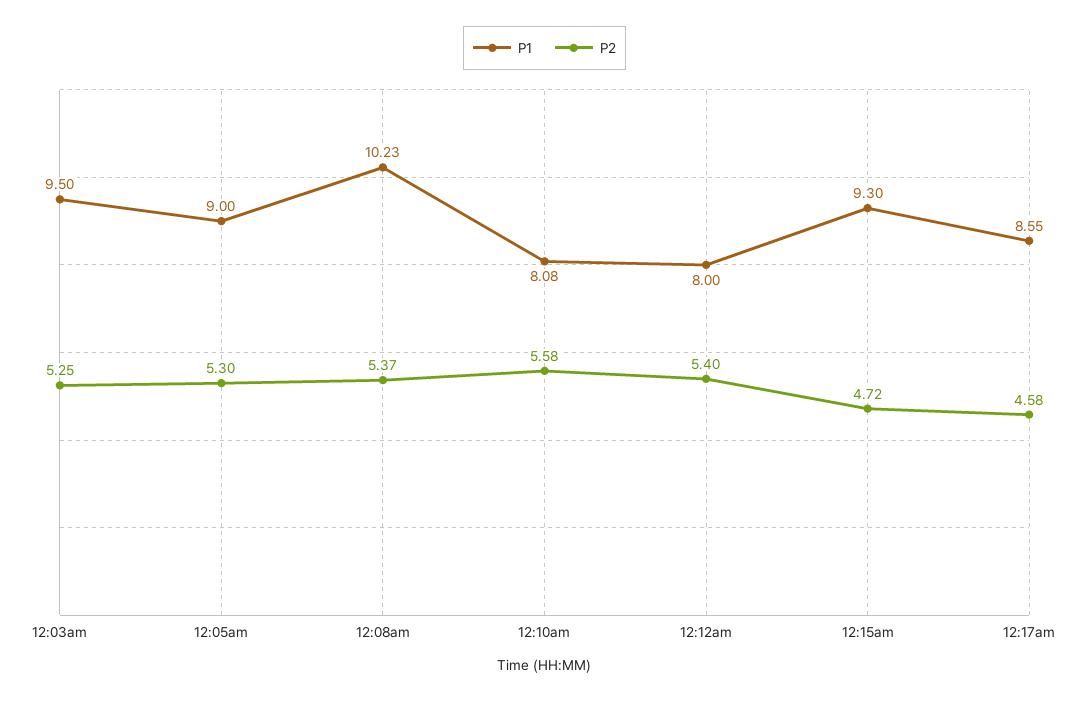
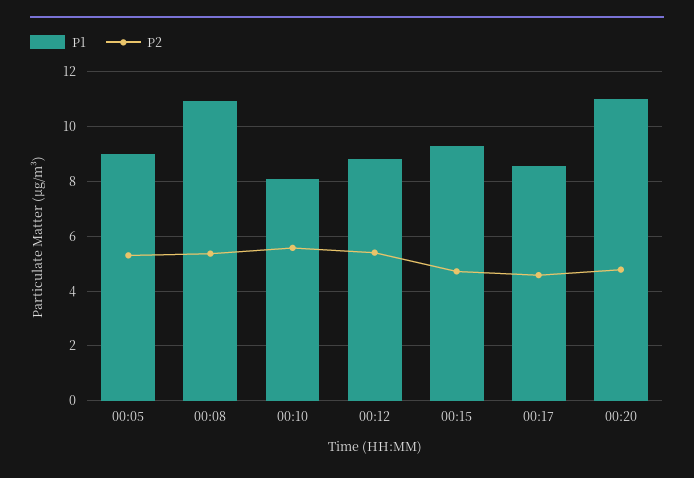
P1, 12:03am: 9.5 -> none
P2, 12:03am: 5.25 -> none
P1, 12:08am: 10.23 -> 11
P1, 12:12am: 8 -> 8.75
P1, 00:20: none -> 11
P2, 00:20: none -> 4.75

